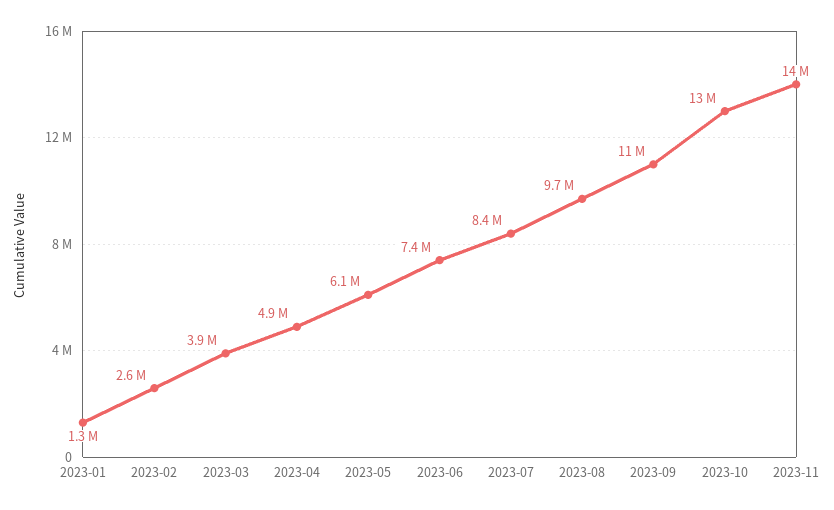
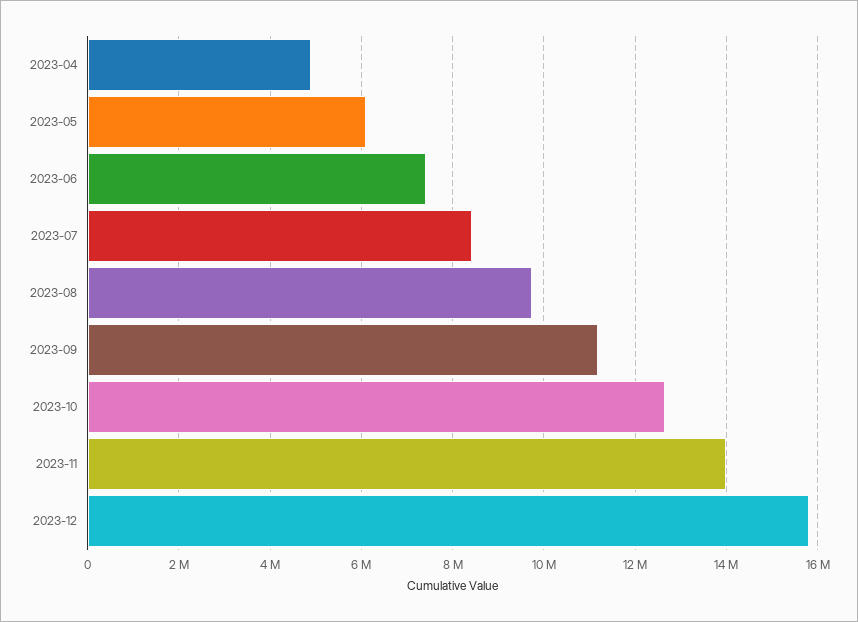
2023-01: 1300000 -> none
2023-02: 2600000 -> none
2023-03: 3900000 -> none
2023-12: none -> 15800000

